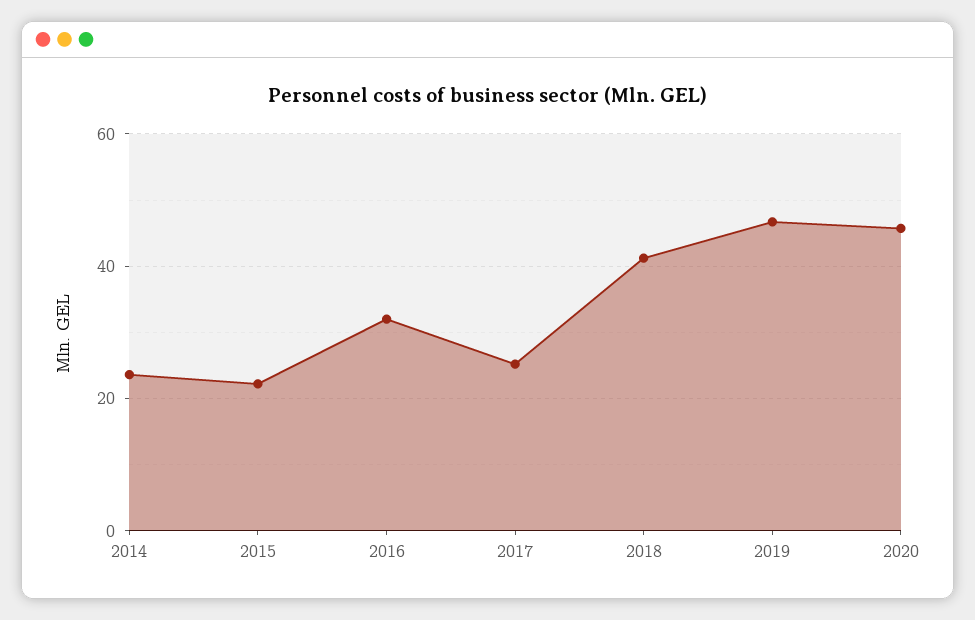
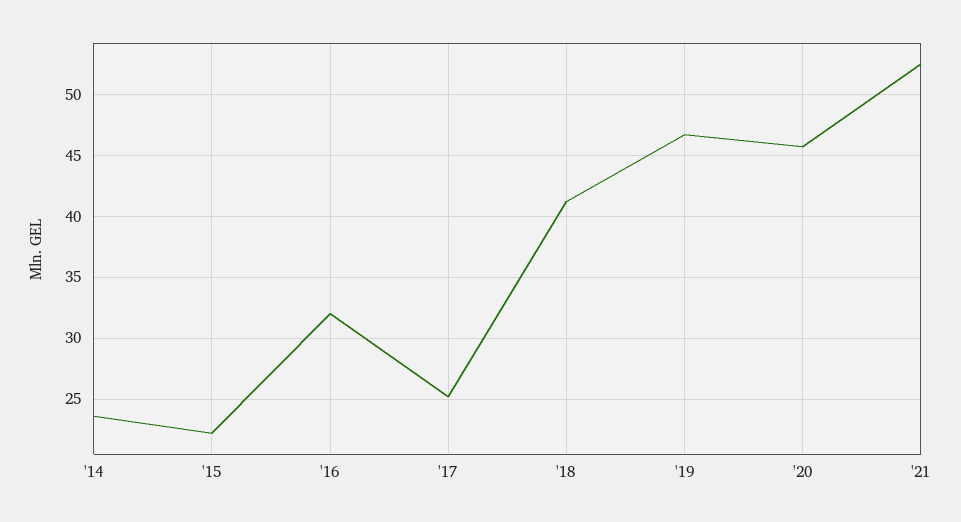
'21: none -> 52.5

